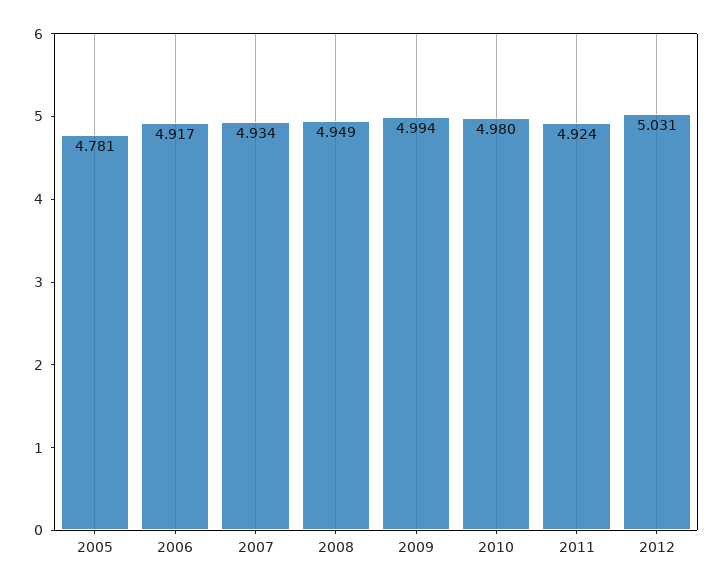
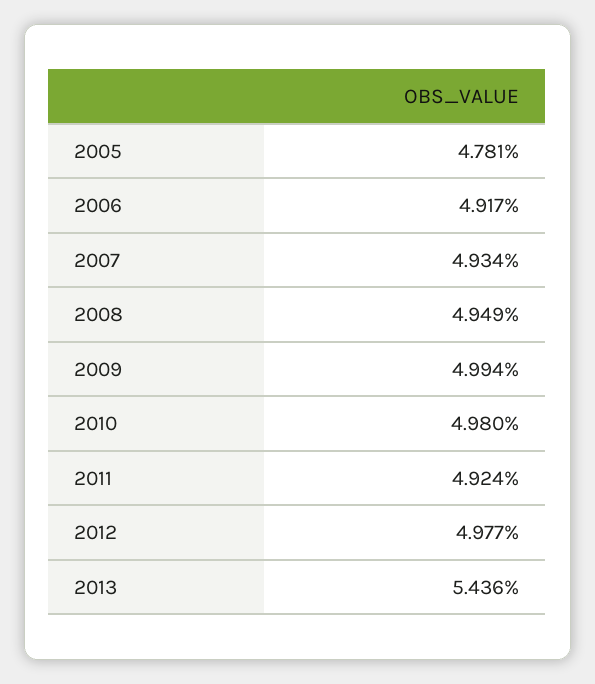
2012: 5.031 -> 4.977
2013: none -> 5.436

